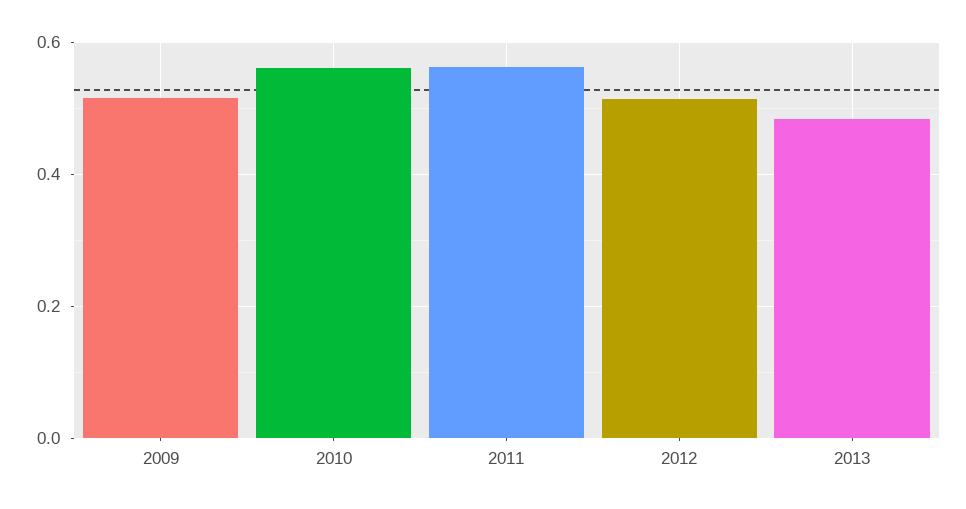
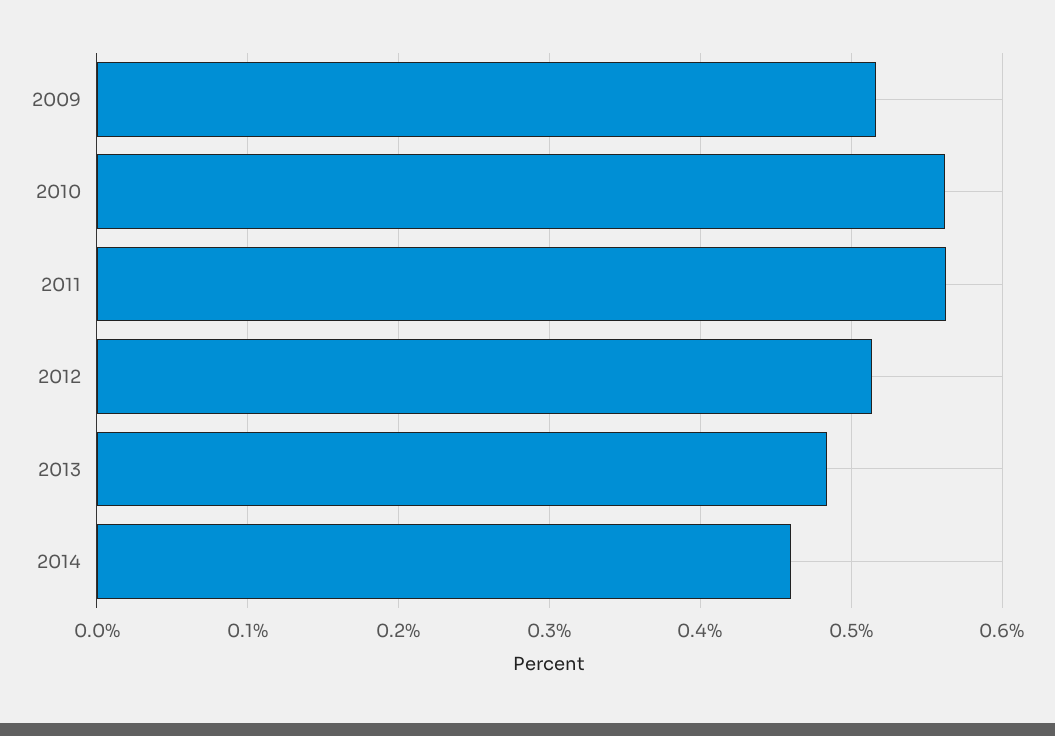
2014: none -> 0.46

